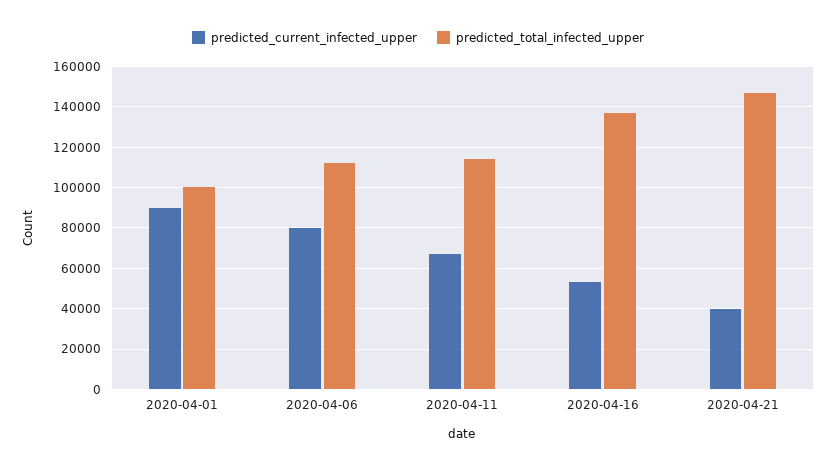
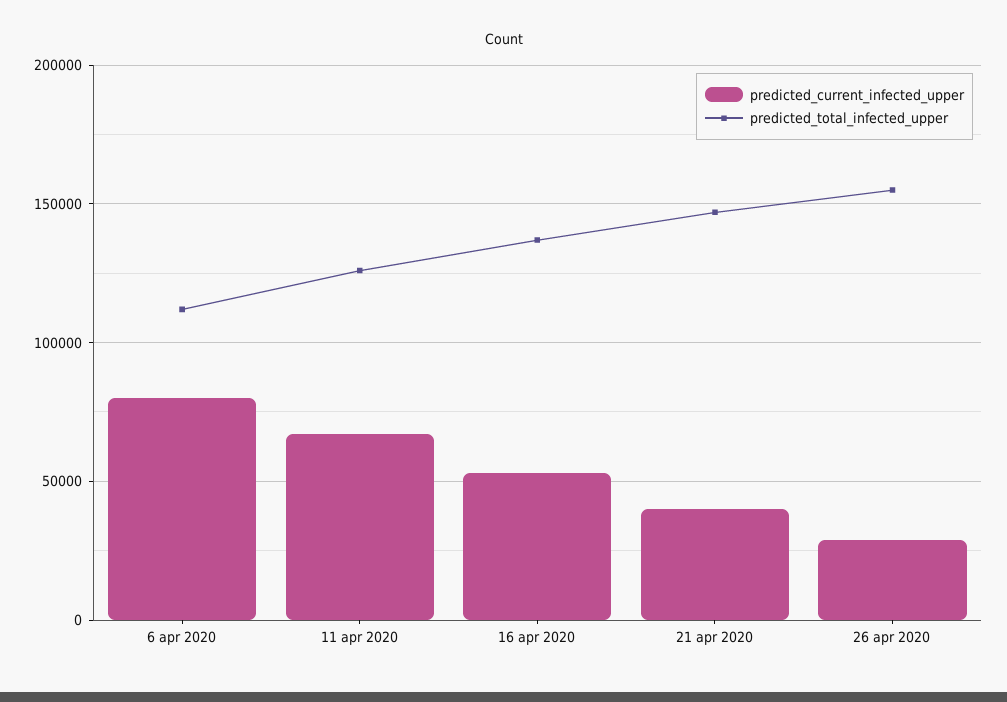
predicted_current_infected_upper, 2020-04-01: 90000 -> none
predicted_total_infected_upper, 2020-04-01: 100000 -> none
predicted_total_infected_upper, 2020-04-11: 115000 -> 125000
predicted_current_infected_upper, 26 apr 2020: none -> 30000
predicted_total_infected_upper, 26 apr 2020: none -> 155000

